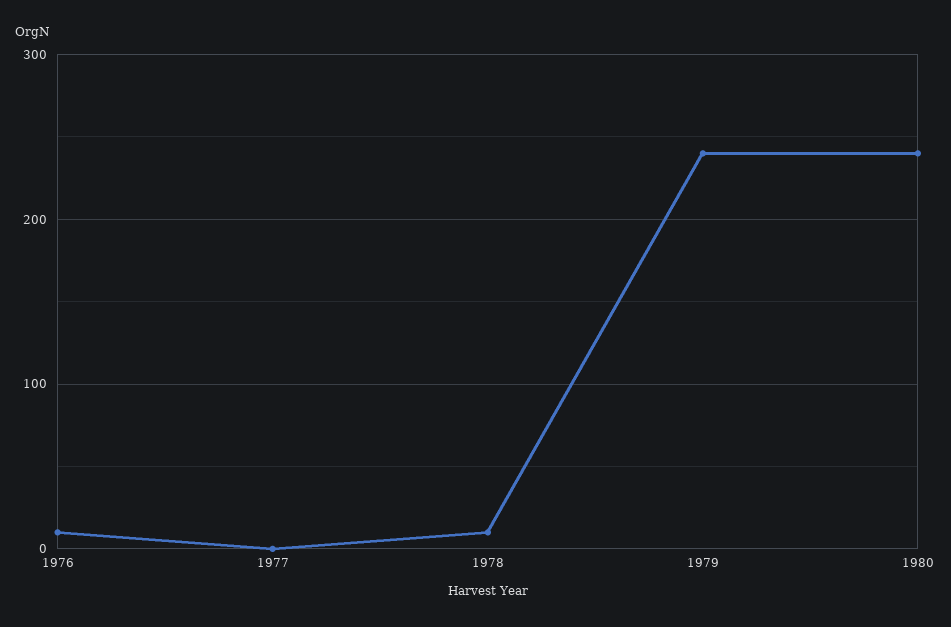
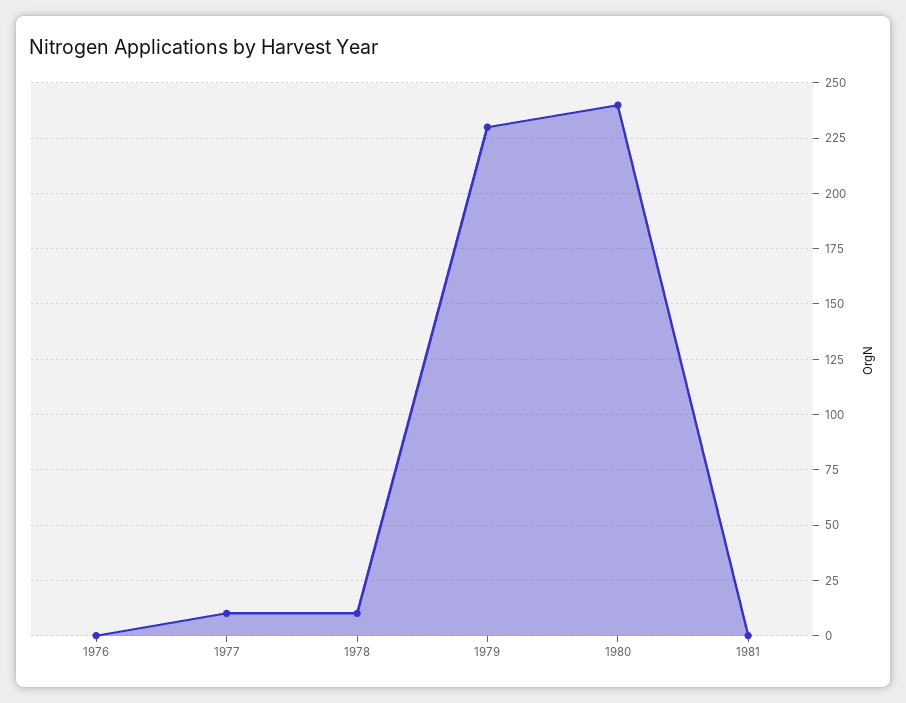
1976: 10 -> 0
1977: 0 -> 10
1979: 240 -> 230
1981: none -> 0

